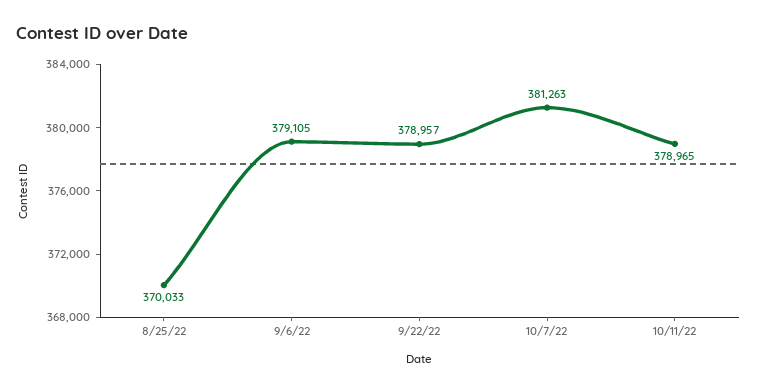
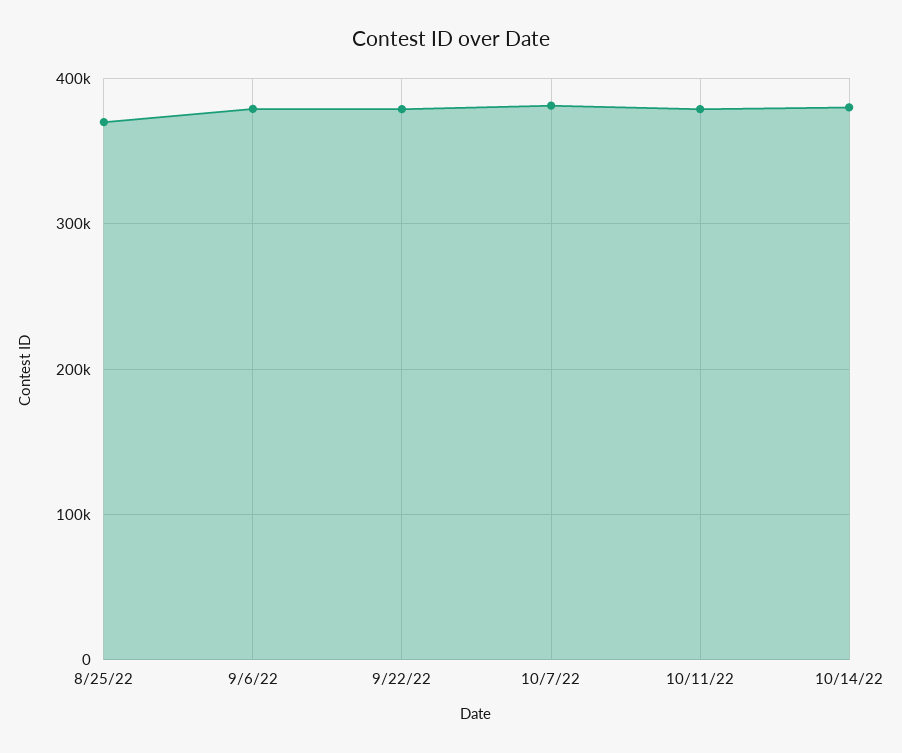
10/14/22: none -> 380000

